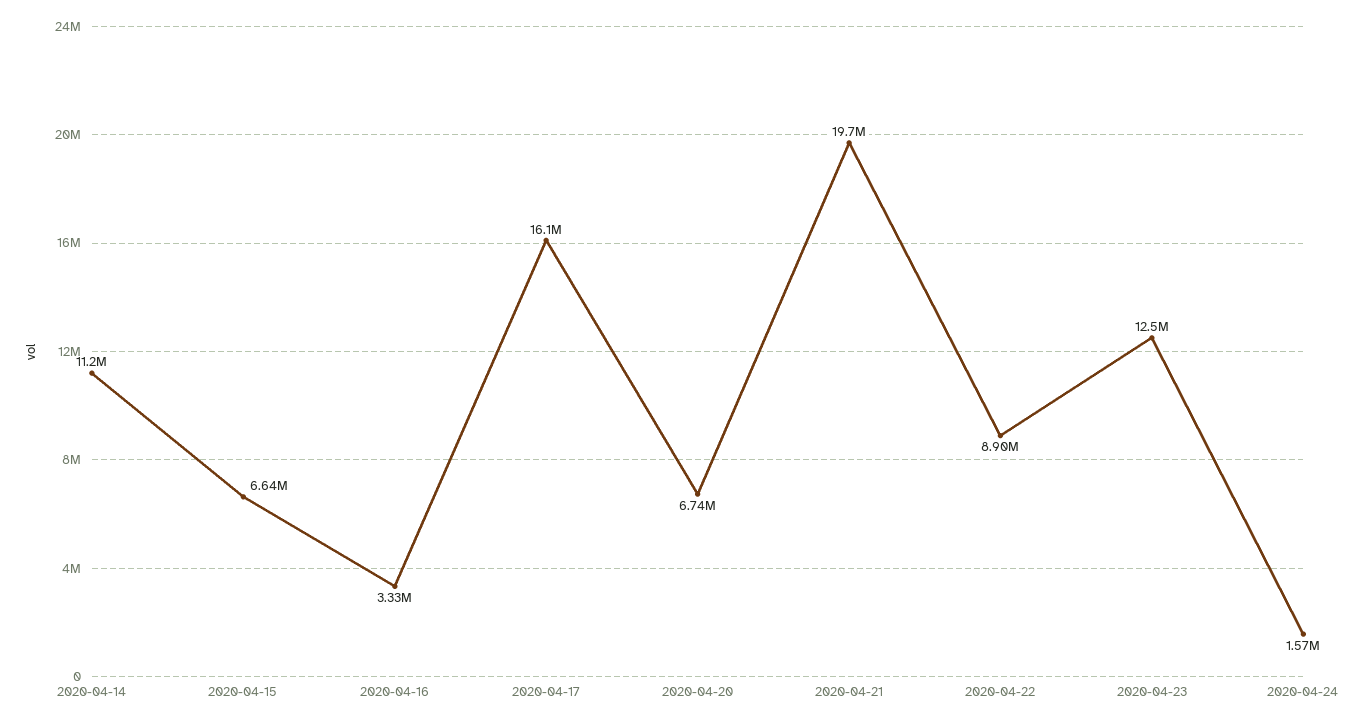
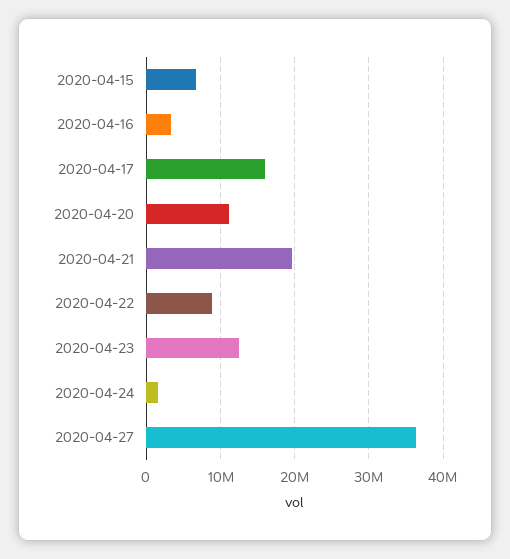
2020-04-14: 11200000 -> none
2020-04-20: 6740000 -> 11000000
2020-04-27: none -> 36000000

